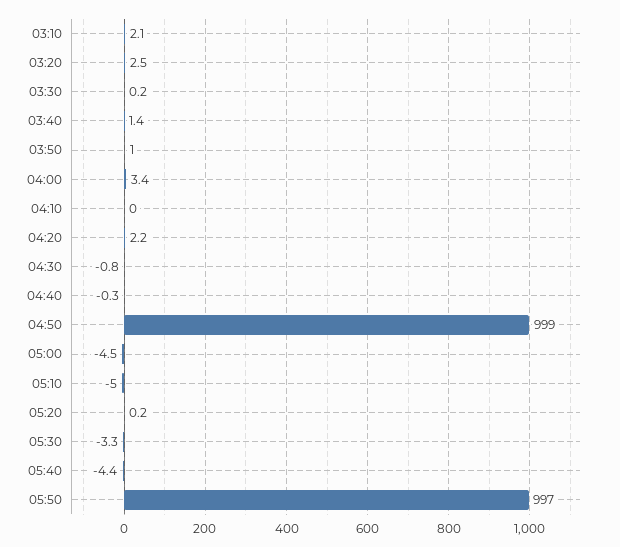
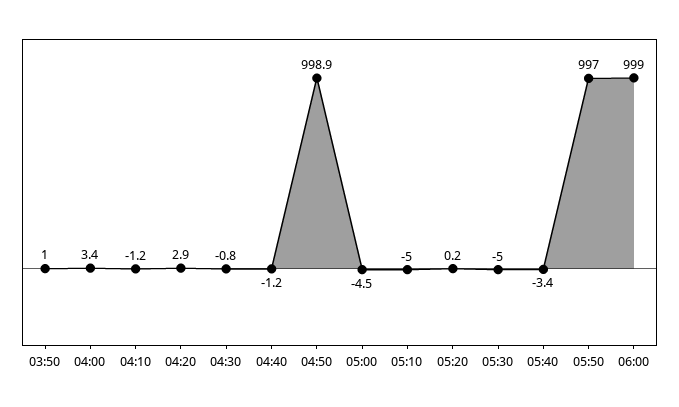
03:10: 2.1 -> none
03:20: 2.5 -> none
03:30: 0.2 -> none
03:40: 1.4 -> none
04:10: 0 -> -1.2
04:20: 2.2 -> 2.9
04:40: -0.3 -> -1.2
04:50: 999 -> 998.9
05:30: -3.3 -> -5
05:40: -4.4 -> -3.4
06:00: none -> 999

